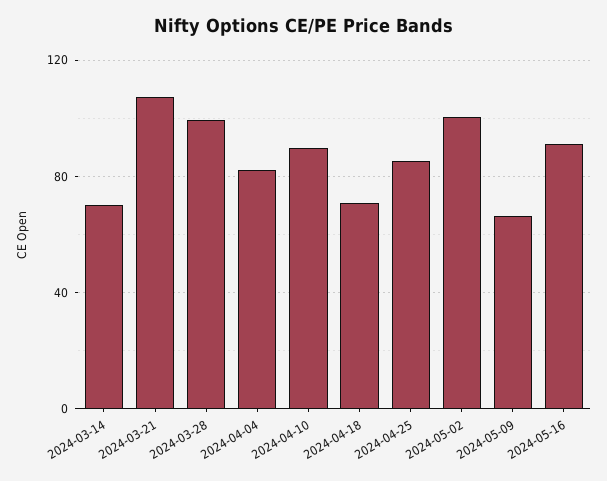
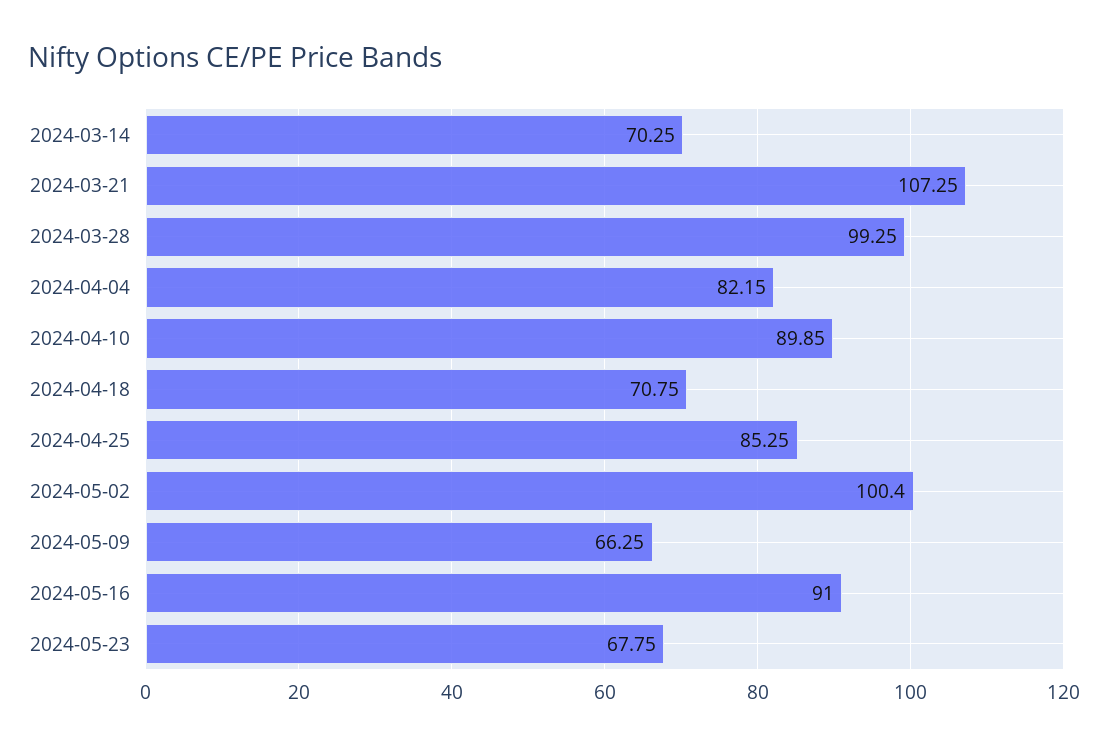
2024-05-23: none -> 67.75

